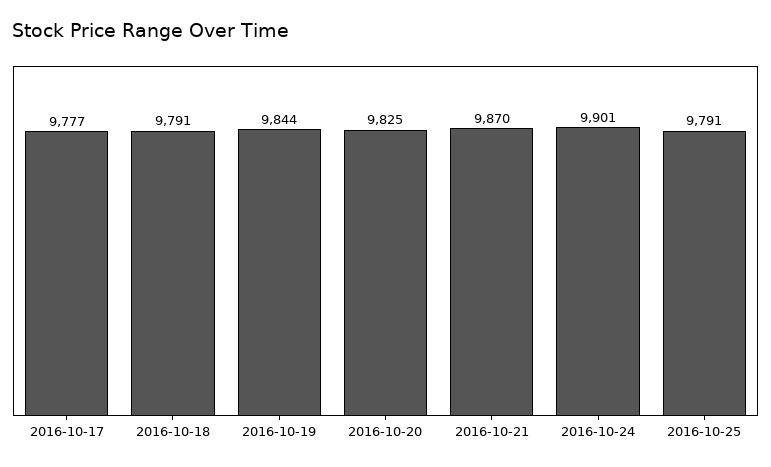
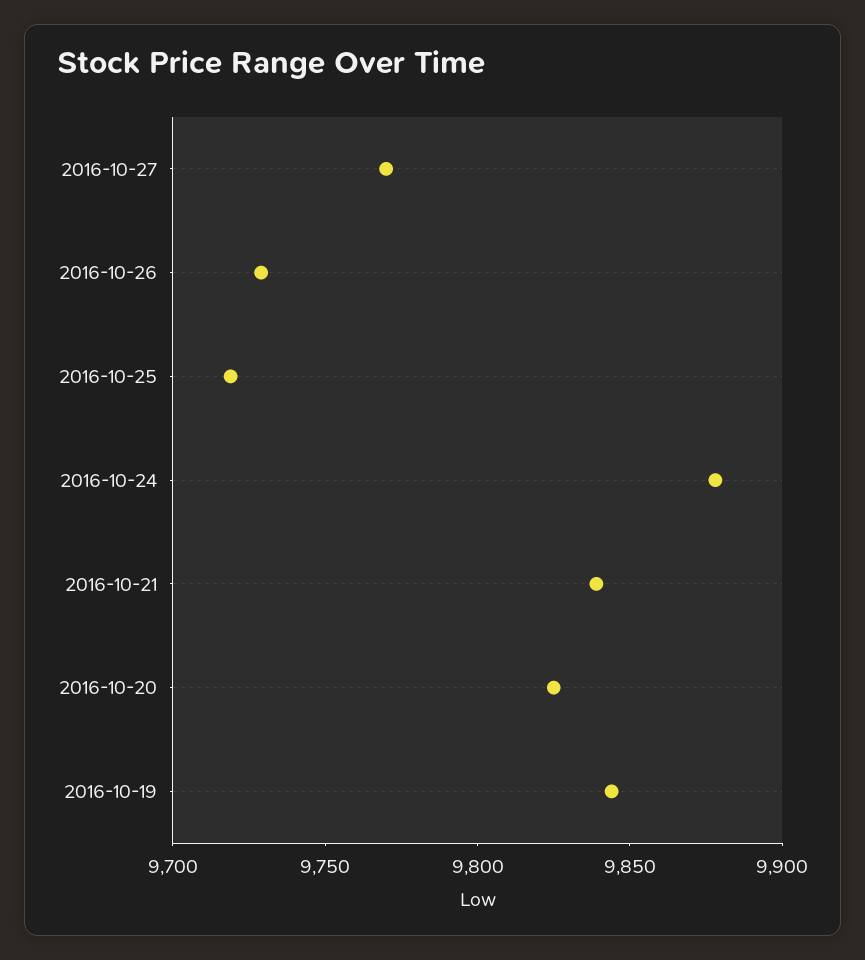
2016-10-17: 9777 -> none
2016-10-18: 9791 -> none
2016-10-21: 9870 -> 9840
2016-10-24: 9901 -> 9880
2016-10-25: 9791 -> 9720
2016-10-27: none -> 9770
2016-10-26: none -> 9730

